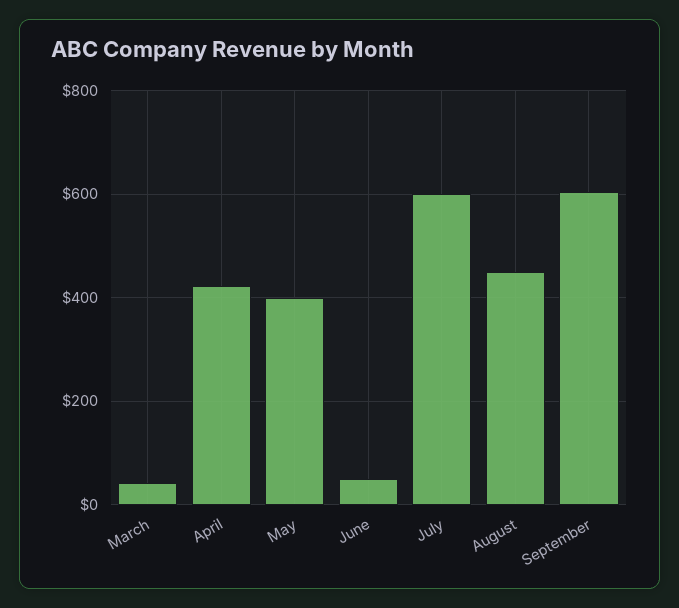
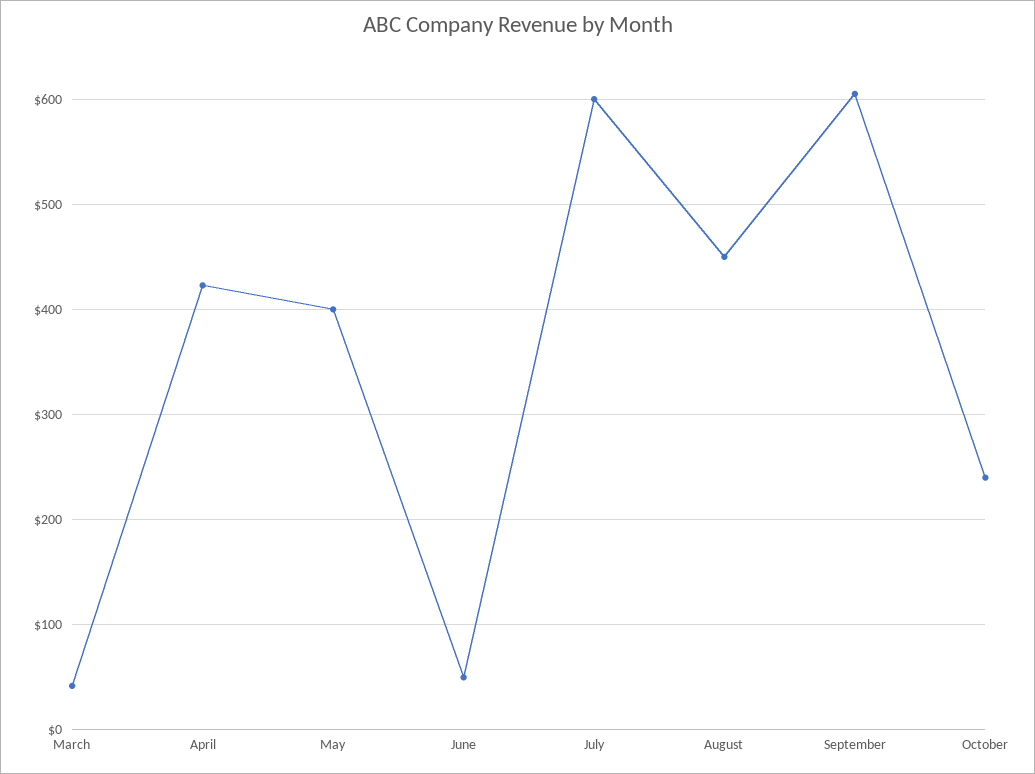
October: none -> 240

